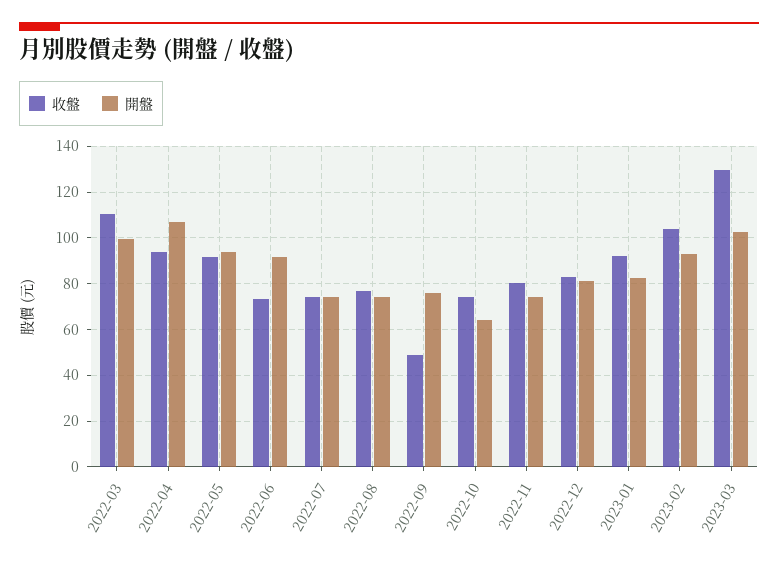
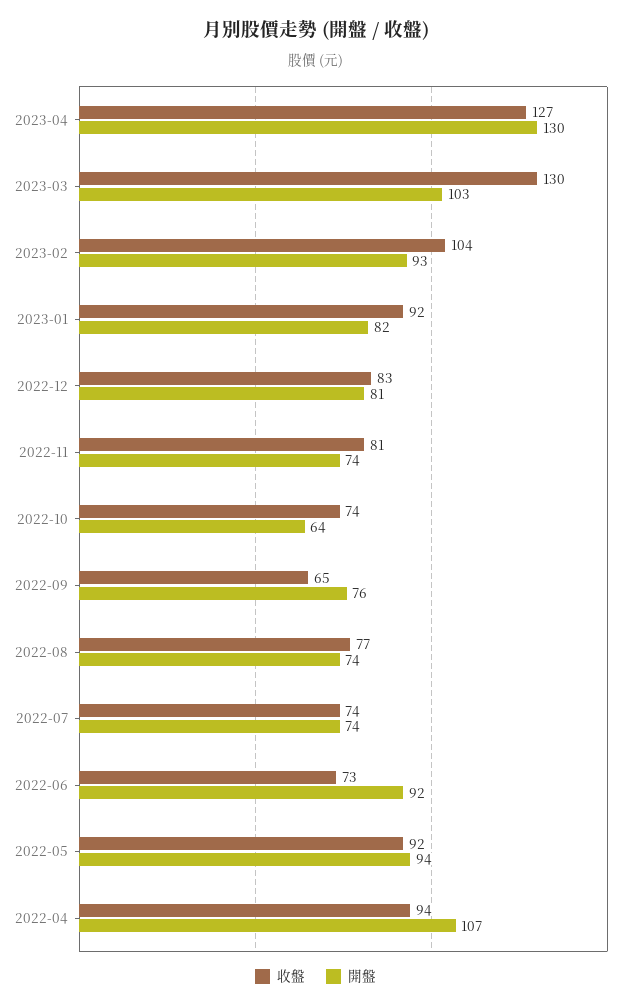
收盤, 2022-03: 110 -> none
開盤, 2022-03: 100 -> none
收盤, 2022-09: 50 -> 65
收盤, 2023-04: none -> 127
開盤, 2023-04: none -> 130

